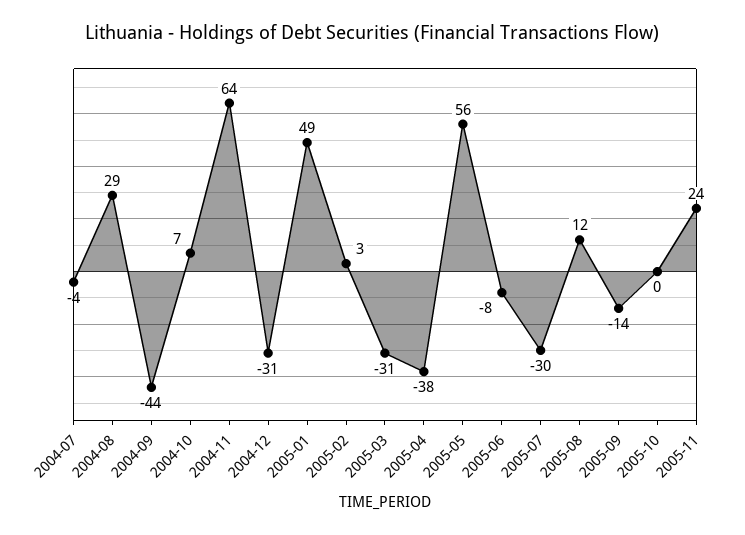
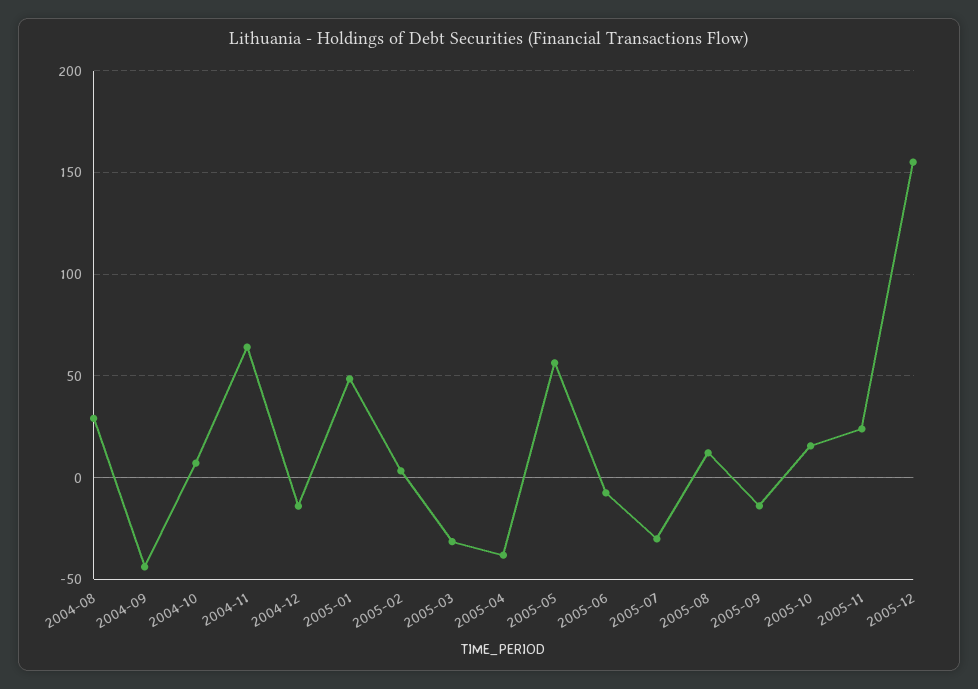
2004-07: -4 -> none
2004-12: -31 -> -15
2005-10: 0 -> 15
2005-12: none -> 155

